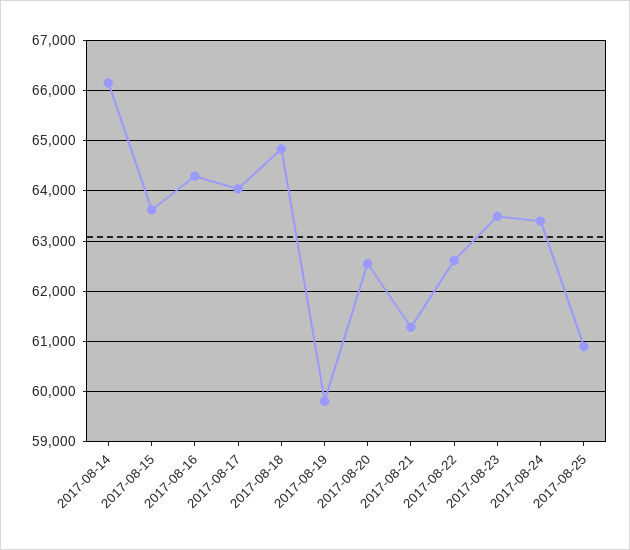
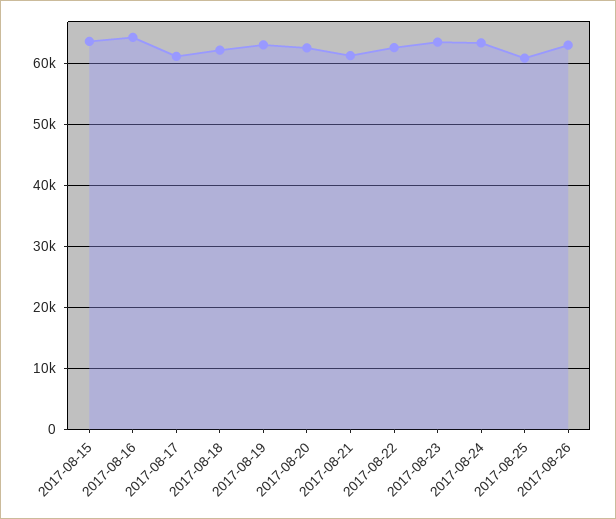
2017-08-14: 66200 -> none
2017-08-17: 64000 -> 61000
2017-08-18: 64800 -> 62000
2017-08-19: 59800 -> 63000
2017-08-26: none -> 63000

